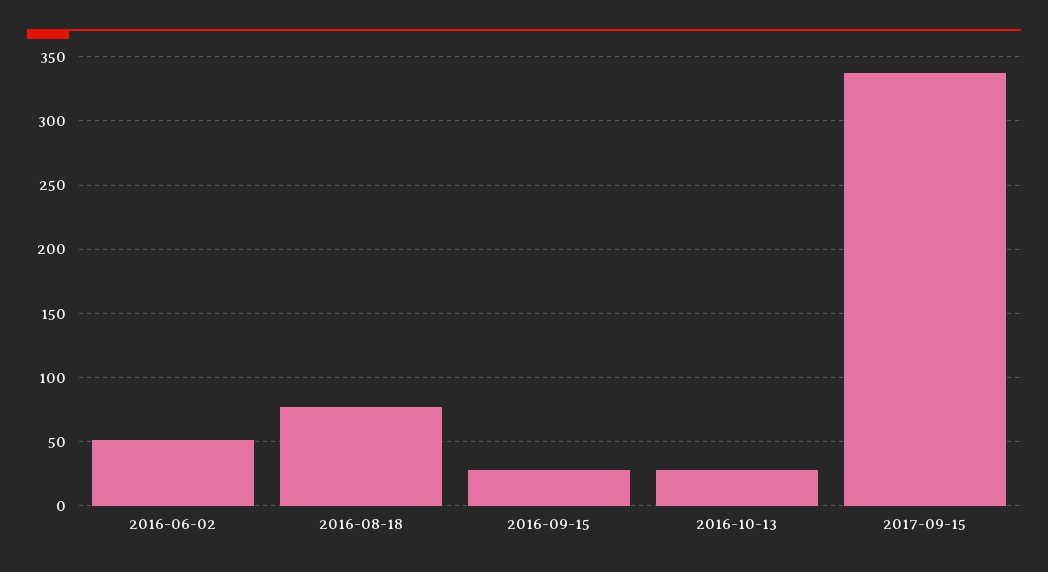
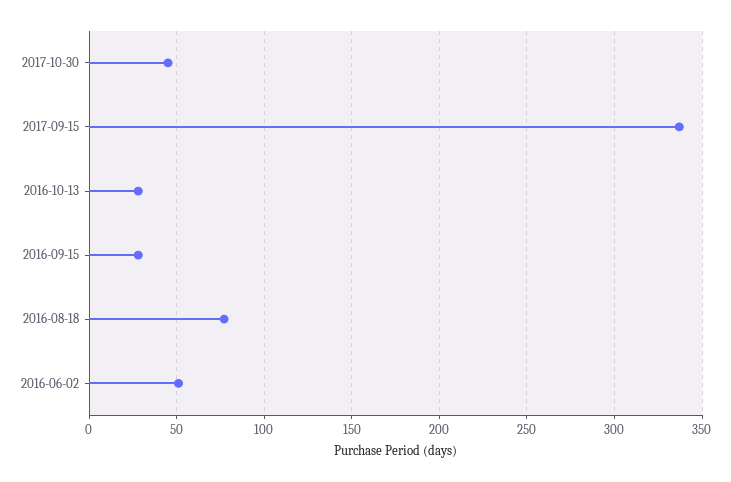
2017-10-30: none -> 45

